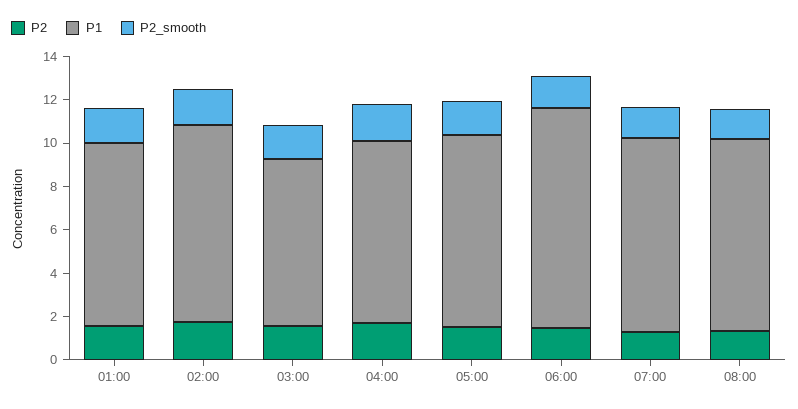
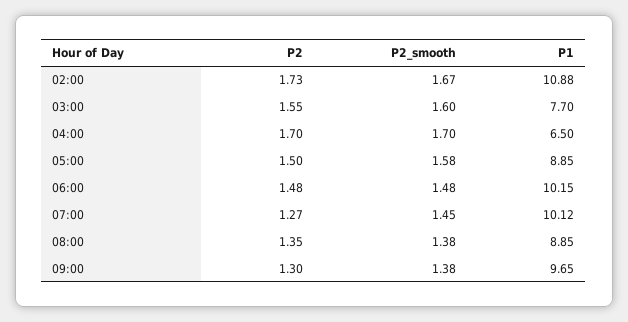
P2, 01:00: 1.5 -> none
P1, 01:00: 8.5 -> none
P2_smooth, 01:00: 1.5 -> none
P1, 02:00: 9 -> 10.88
P1, 04:00: 8.5 -> 6.5
P1, 07:00: 9 -> 10.12
P2, 09:00: none -> 1.3
P2_smooth, 09:00: none -> 1.38
P1, 09:00: none -> 9.65

